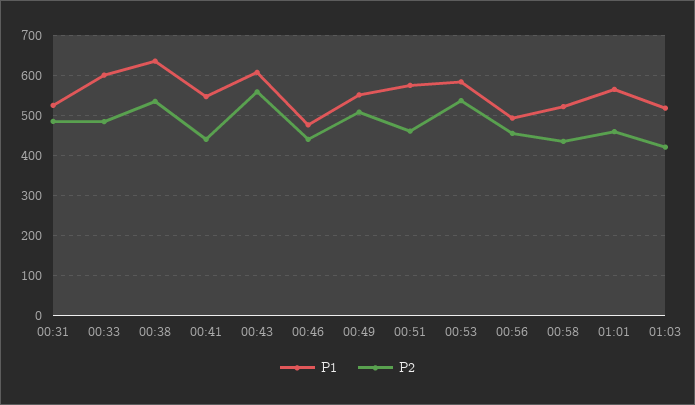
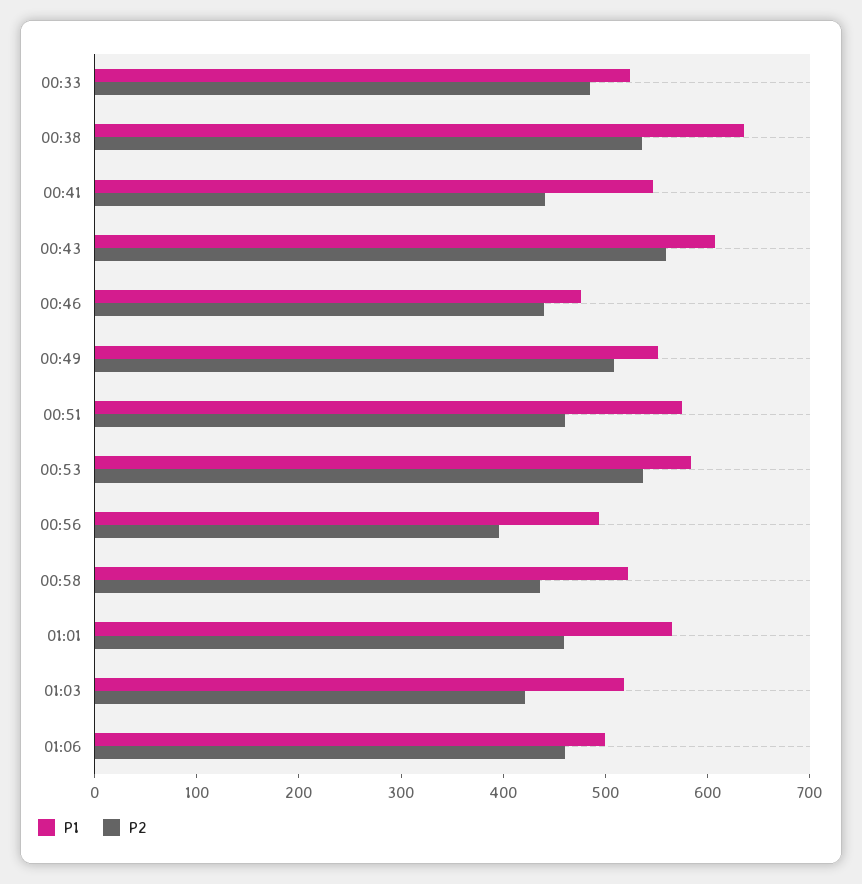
P1, 00:31: 520 -> none
P2, 00:31: 480 -> none
P1, 00:33: 600 -> 520
P2, 00:56: 460 -> 400
P1, 01:06: none -> 500
P2, 01:06: none -> 460

